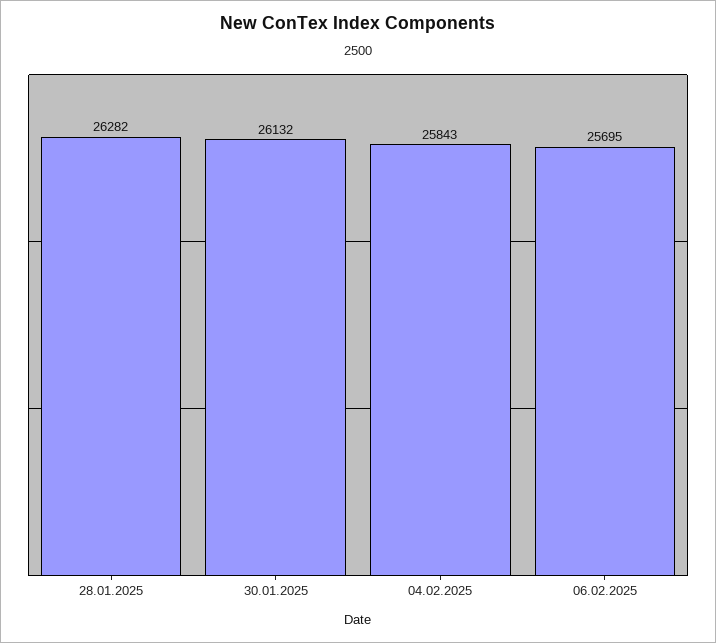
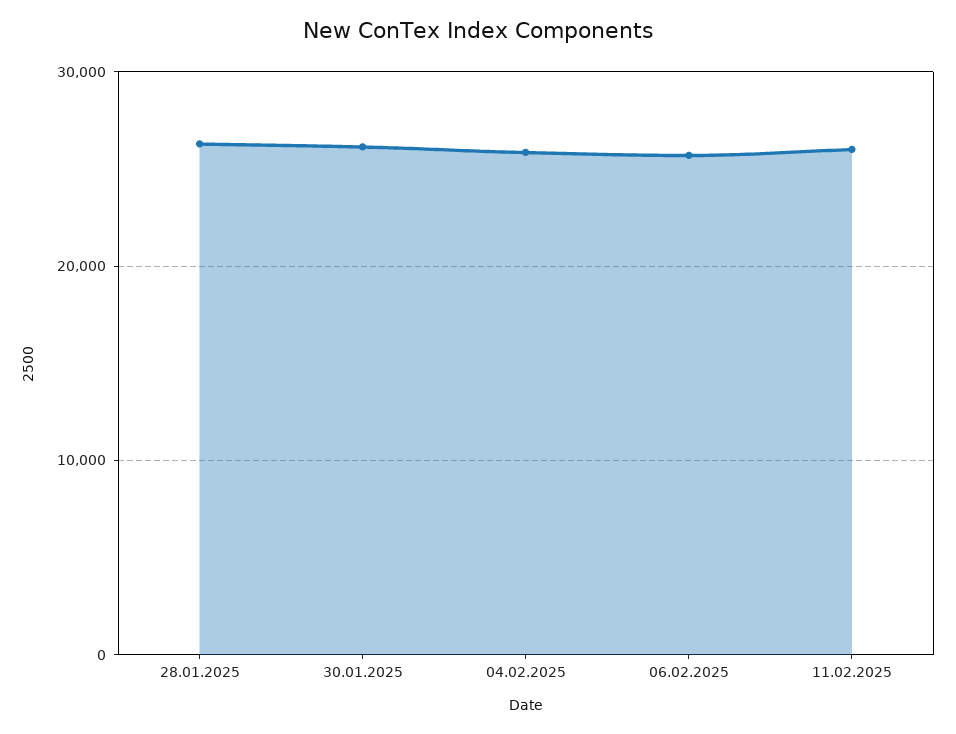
11.02.2025: none -> 26000

